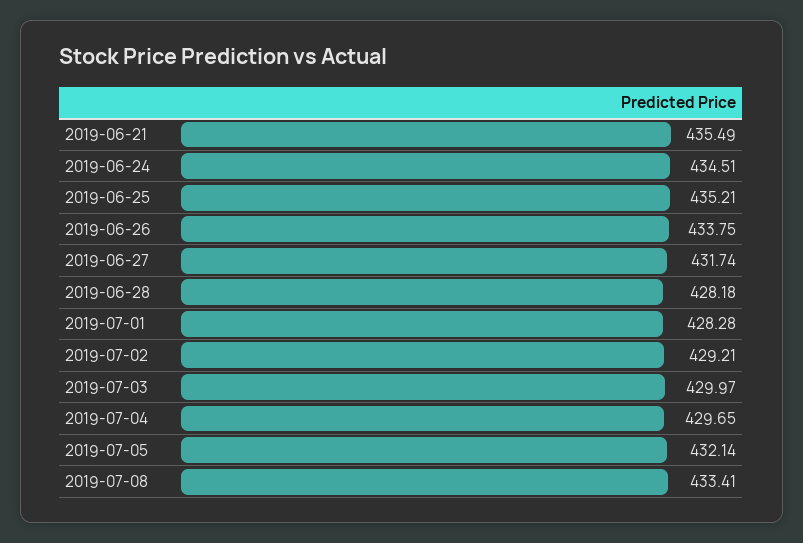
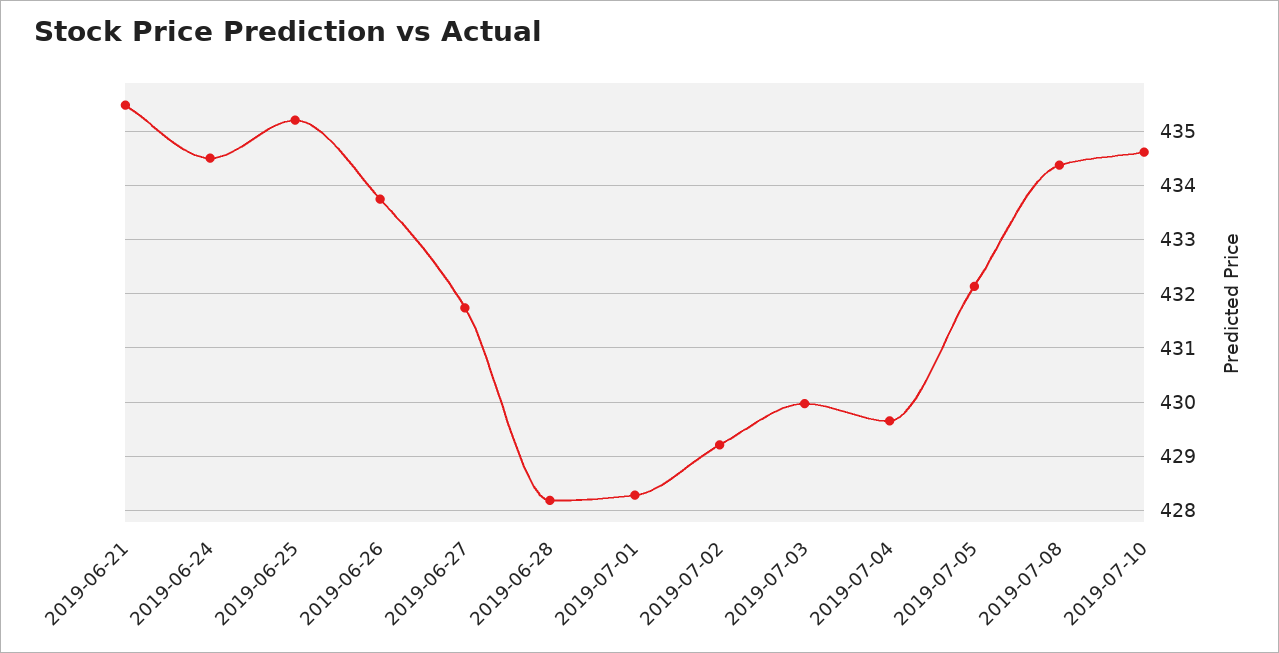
2019-07-08: 433.41 -> 434.4
2019-07-10: none -> 434.6

